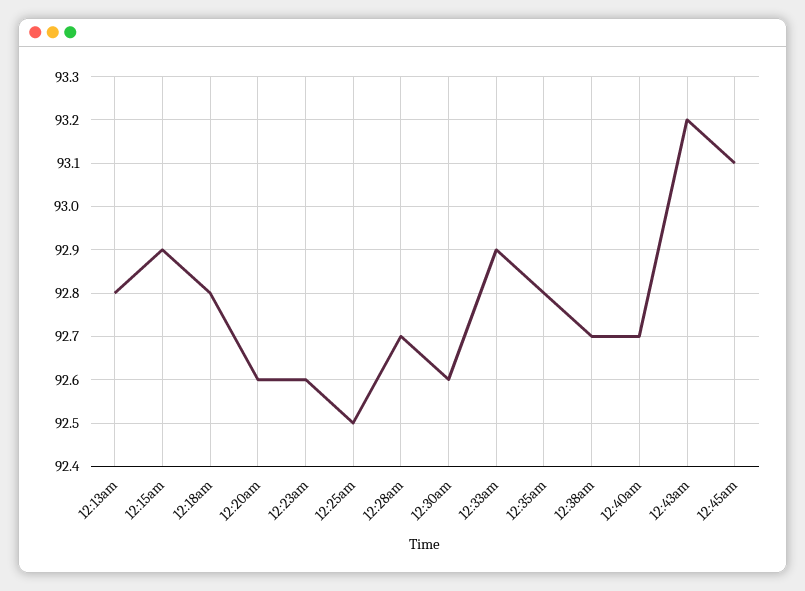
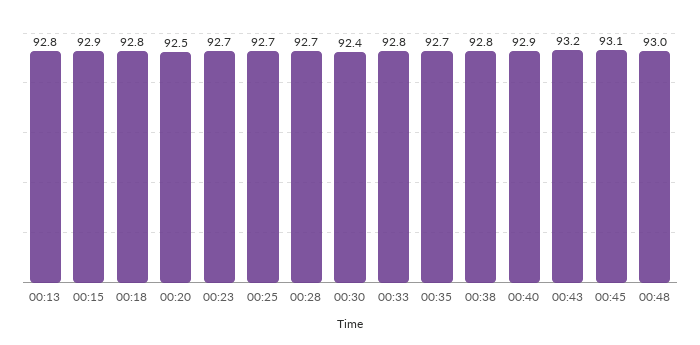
12:20am: 92.6 -> 92.5
12:23am: 92.6 -> 92.7
12:25am: 92.5 -> 92.7
12:30am: 92.6 -> 92.4
12:33am: 92.9 -> 92.8
12:35am: 92.8 -> 92.7
12:38am: 92.7 -> 92.8
12:40am: 92.7 -> 92.9
00:48: none -> 93

